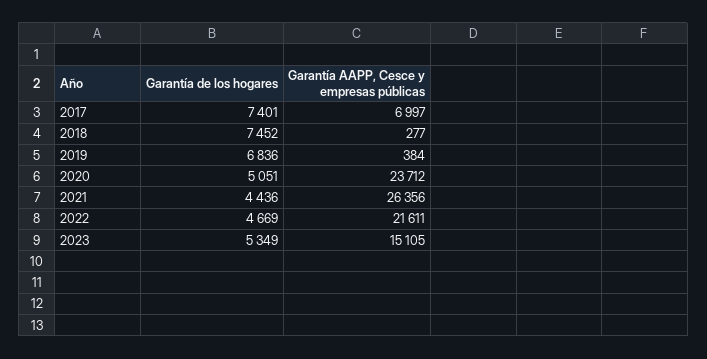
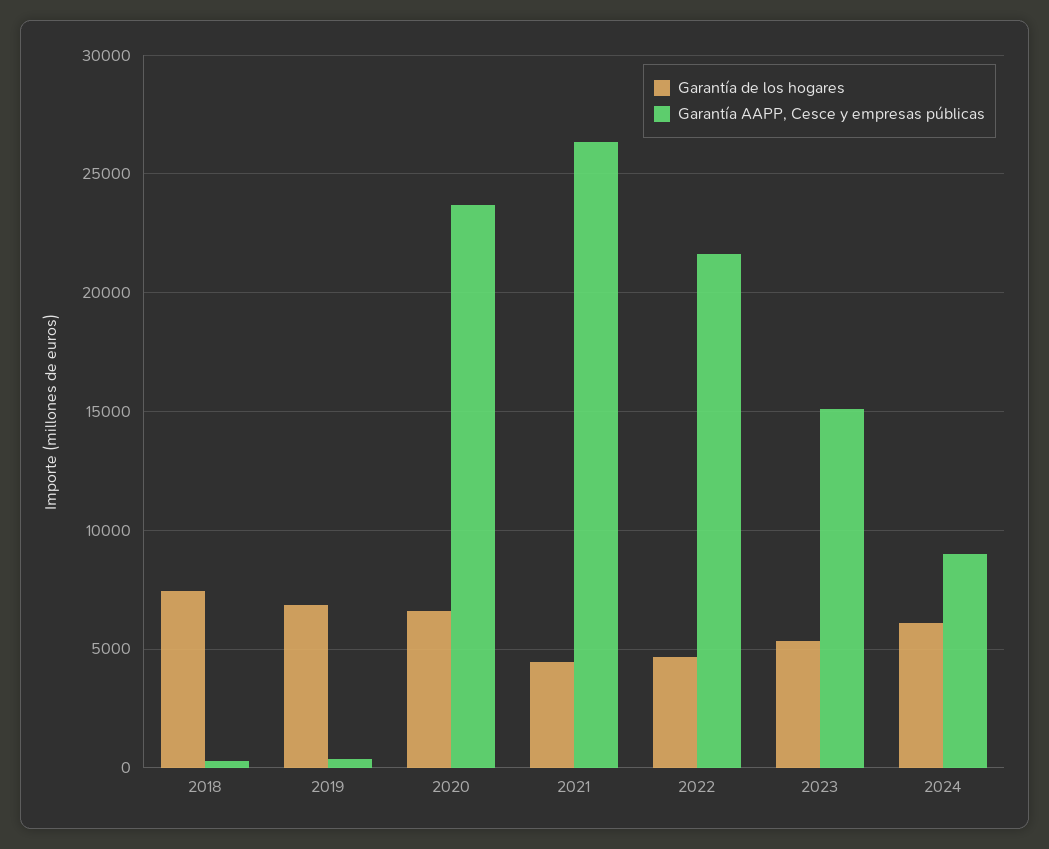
Garantía de los hogares, 2017: 7401 -> none
Garantía AAPP, Cesce y empresas públicas, 2017: 6997 -> none
Garantía de los hogares, 2020: 5051 -> 6500
Garantía de los hogares, 2024: none -> 6000
Garantía AAPP, Cesce y empresas públicas, 2024: none -> 9000

